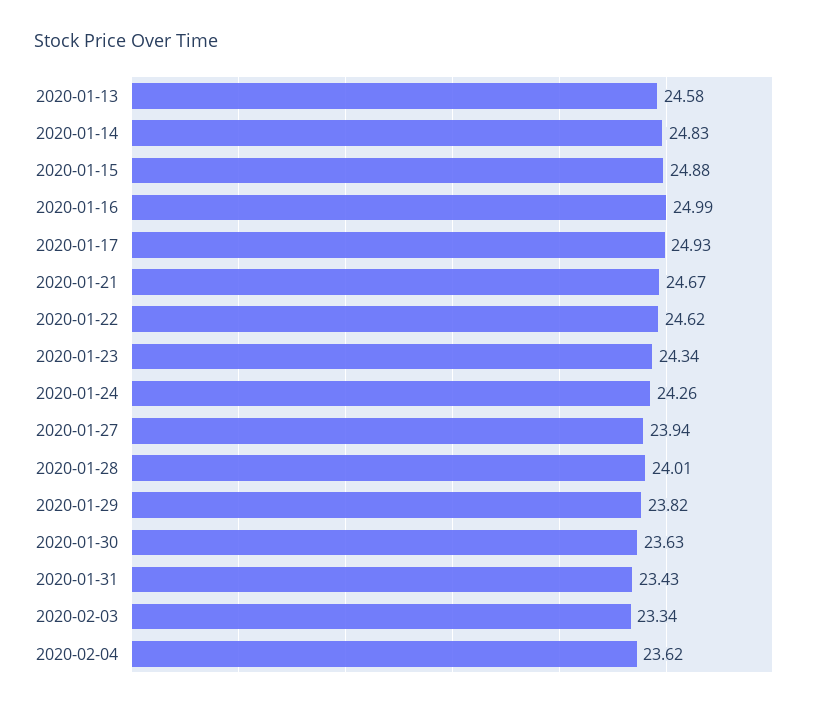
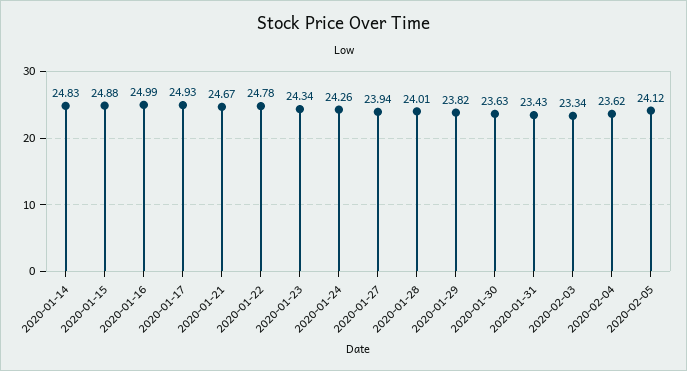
2020-01-13: 24.58 -> none
2020-01-22: 24.62 -> 24.78
2020-02-05: none -> 24.12

